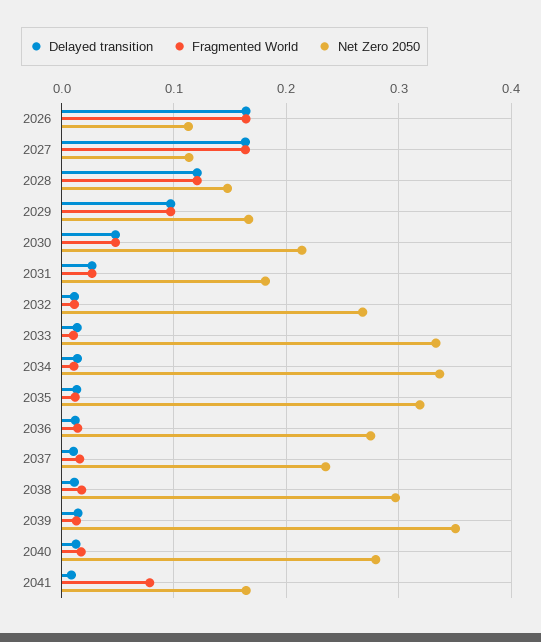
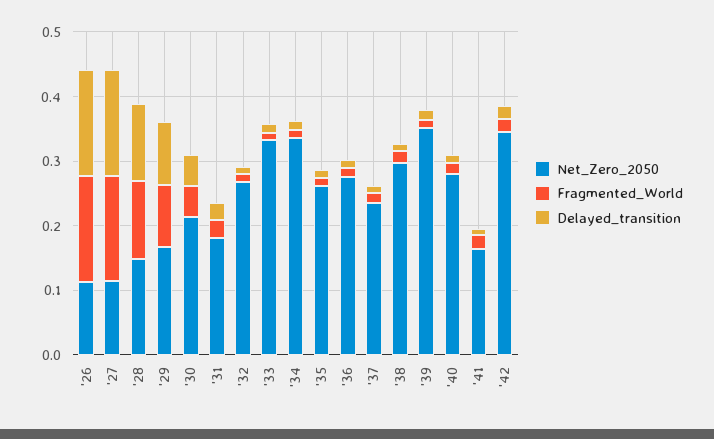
Net Zero 2050, 2035: 0.32 -> 0.26
Fragmented World, 2041: 0.08 -> 0.02
Net Zero 2050, '42: none -> 0.34
Fragmented World, '42: none -> 0.02
Delayed transition, '42: none -> 0.02

